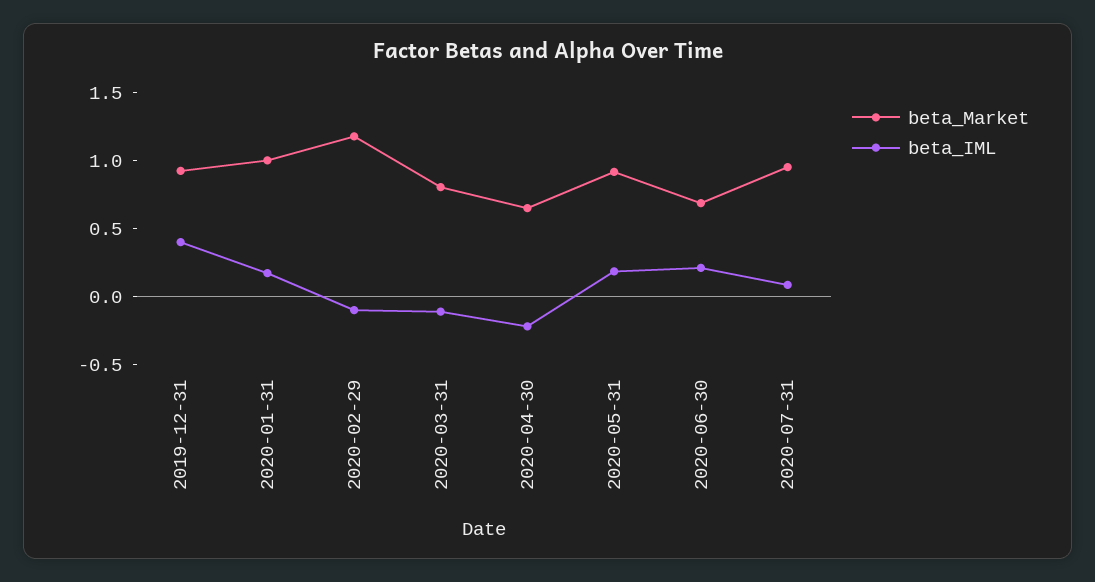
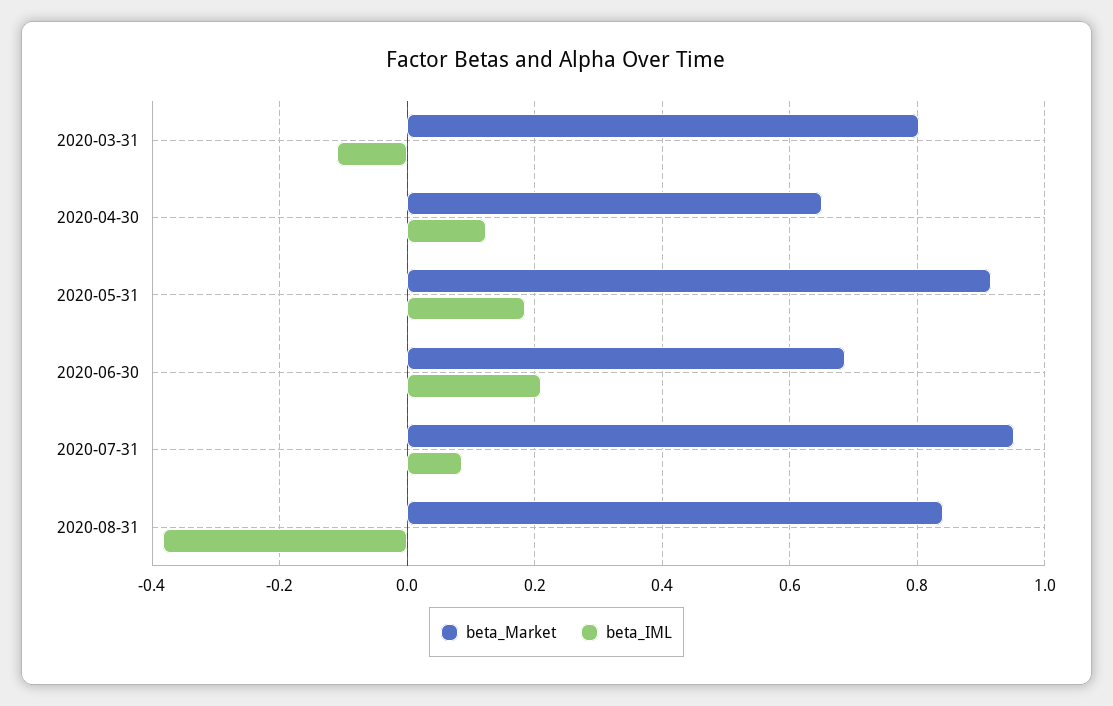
beta_Market, 2019-12-31: 0.9 -> none
beta_IML, 2019-12-31: 0.4 -> none
beta_Market, 2020-01-31: 1 -> none
beta_IML, 2020-01-31: 0.2 -> none
beta_Market, 2020-02-29: 1.2 -> none
beta_IML, 2020-02-29: -0.1 -> none
beta_IML, 2020-04-30: -0.2 -> 0.12
beta_Market, 2020-08-31: none -> 0.84
beta_IML, 2020-08-31: none -> -0.38

